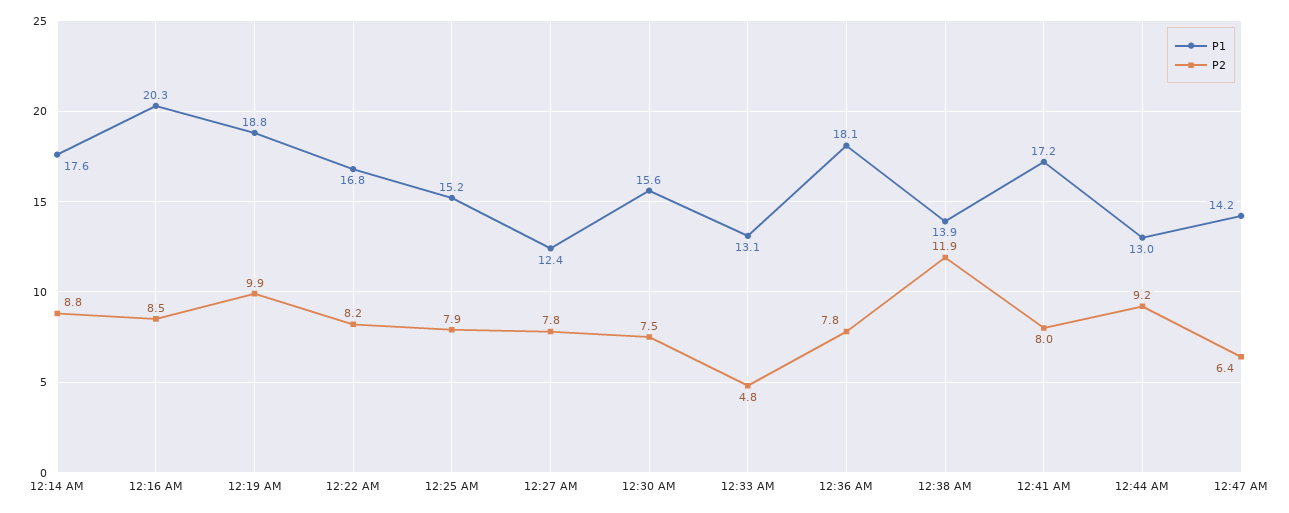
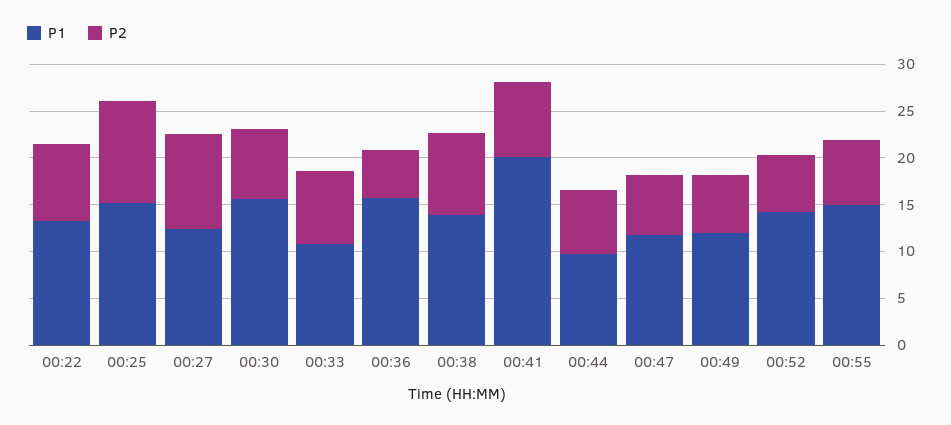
P1, 12:14 AM: 17.6 -> none
P2, 12:14 AM: 8.8 -> none
P1, 12:16 AM: 20.3 -> none
P2, 12:16 AM: 8.5 -> none
P1, 12:19 AM: 18.8 -> none
P2, 12:19 AM: 9.9 -> none
P1, 12:22 AM: 16.8 -> 13
P2, 12:25 AM: 7.9 -> 11
P2, 12:27 AM: 7.8 -> 10
P1, 12:33 AM: 13.1 -> 11
P2, 12:33 AM: 4.8 -> 8
P1, 12:36 AM: 18.1 -> 16
P2, 12:36 AM: 7.8 -> 5
P2, 12:38 AM: 11.9 -> 9
P1, 12:41 AM: 17.2 -> 20
P1, 12:44 AM: 13 -> 10
P2, 12:44 AM: 9.2 -> 7
P1, 12:47 AM: 14.2 -> 12
P1, 00:49: none -> 12
P2, 00:49: none -> 6
P1, 00:52: none -> 14
P2, 00:52: none -> 6
P1, 00:55: none -> 15
P2, 00:55: none -> 7

